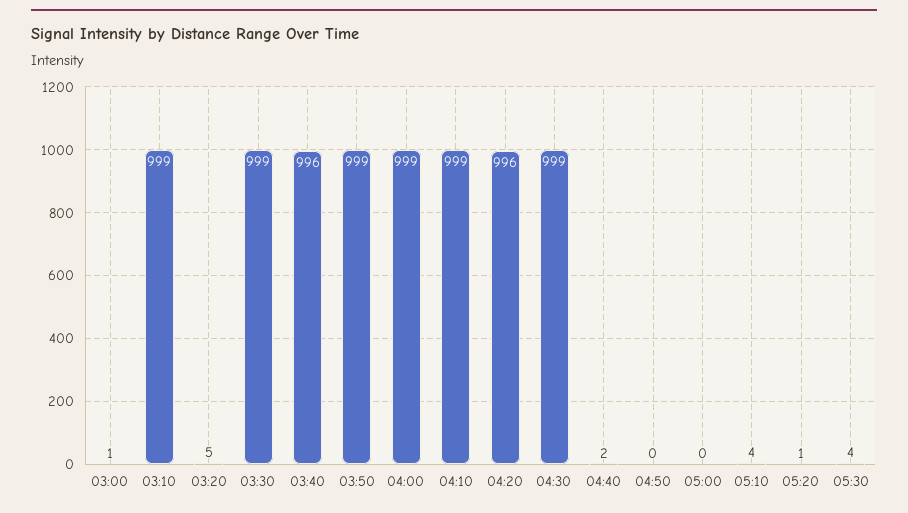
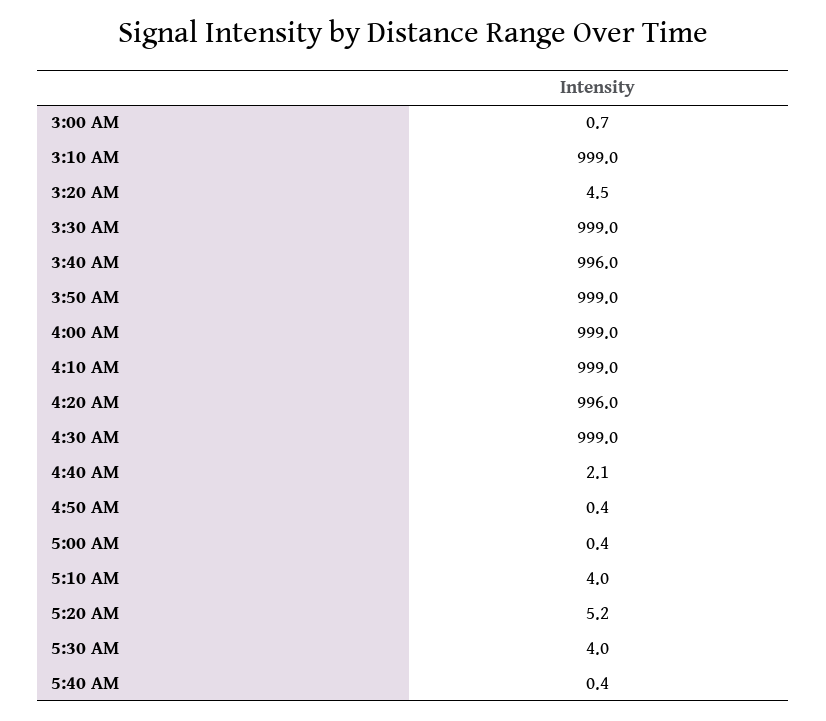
05:20: 1 -> 5.2
5:40 AM: none -> 0.4

